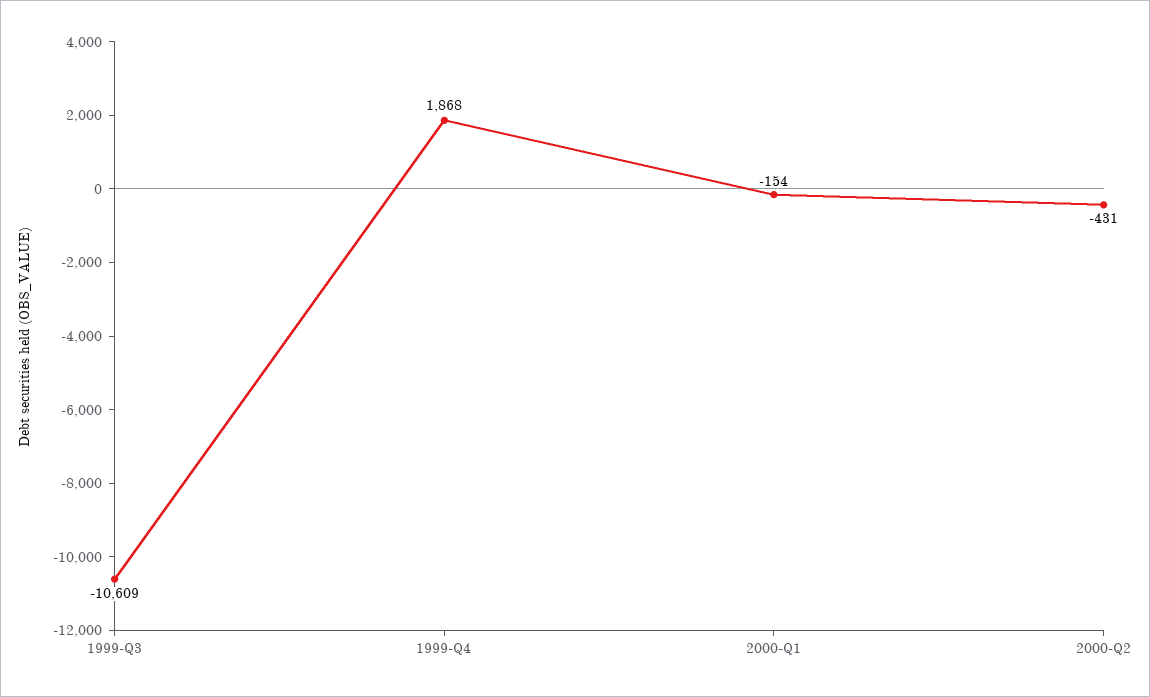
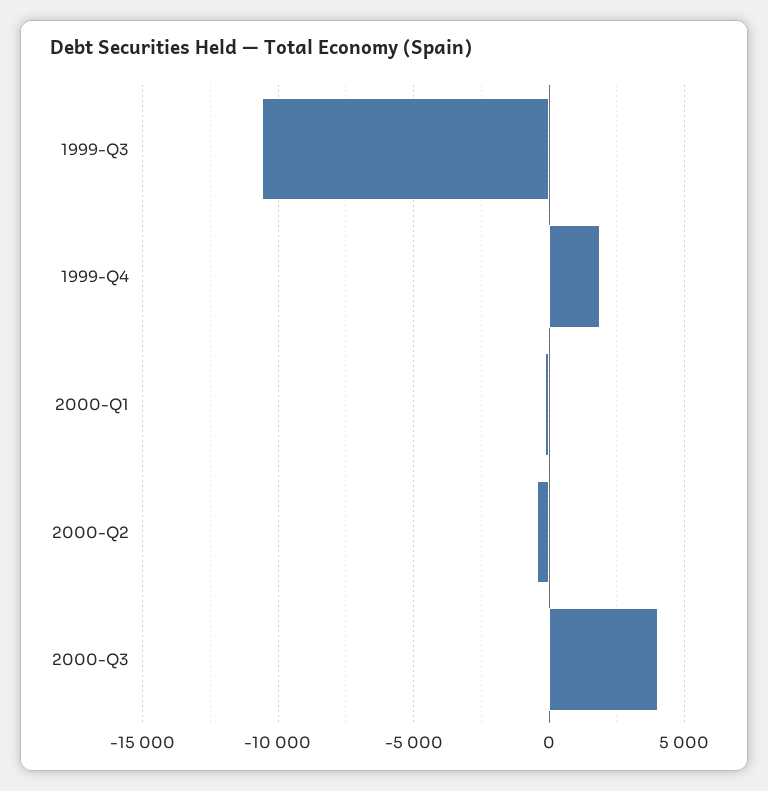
2000-Q3: none -> 4000

